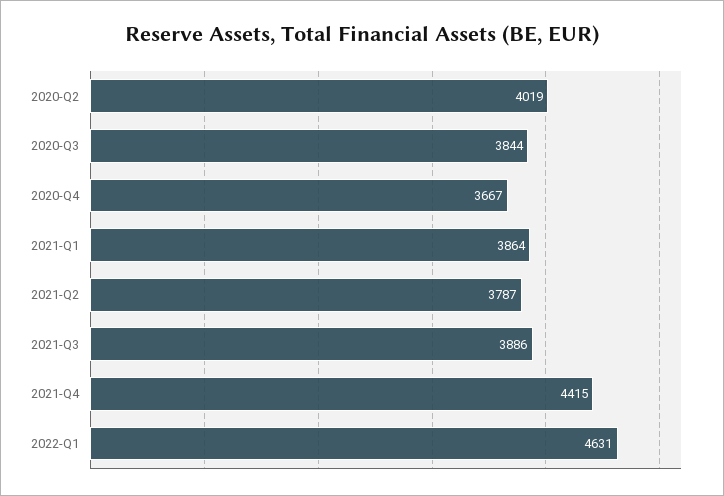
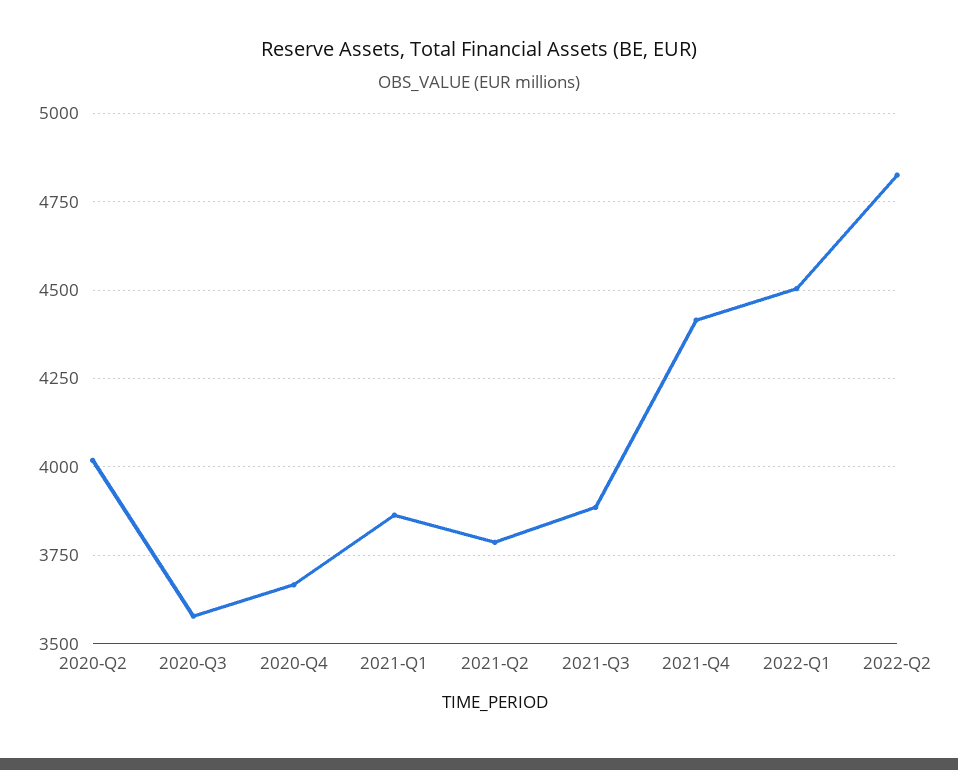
2020-Q3: 3844 -> 3575
2022-Q1: 4631 -> 4500
2022-Q2: none -> 4825

